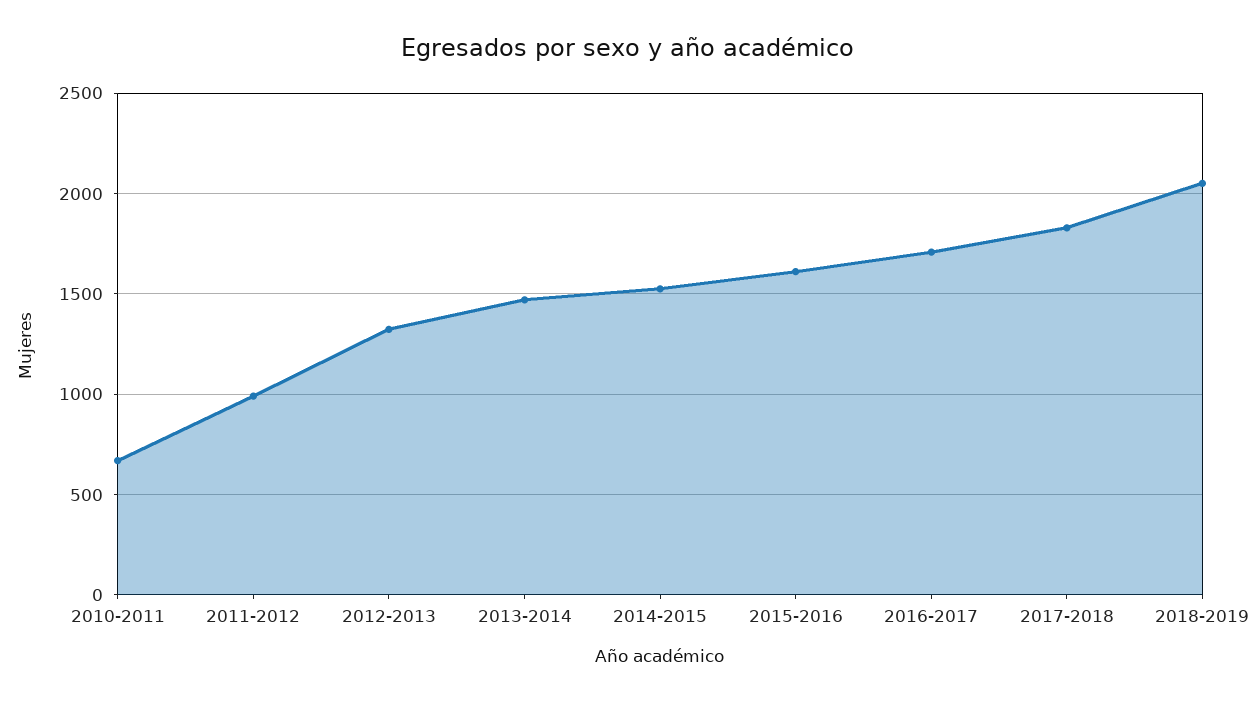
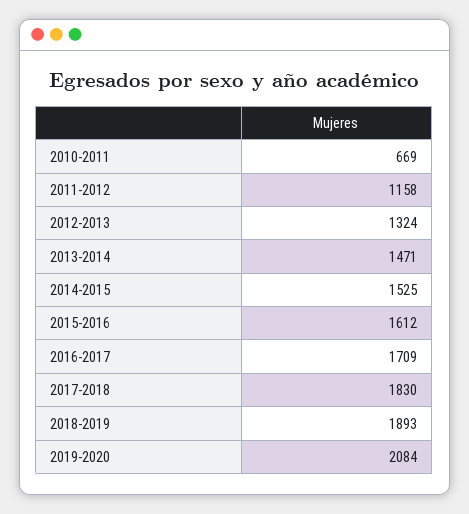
2011-2012: 1000 -> 1158
2018-2019: 2050 -> 1893
2019-2020: none -> 2084

